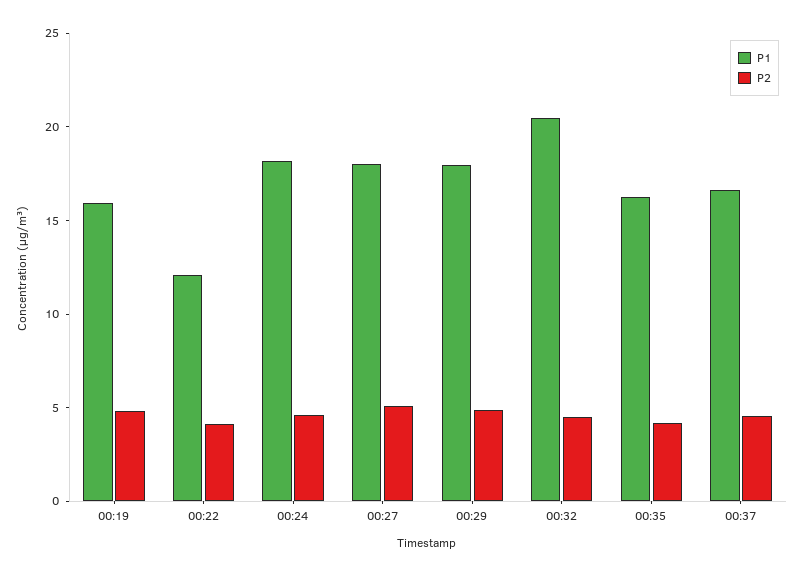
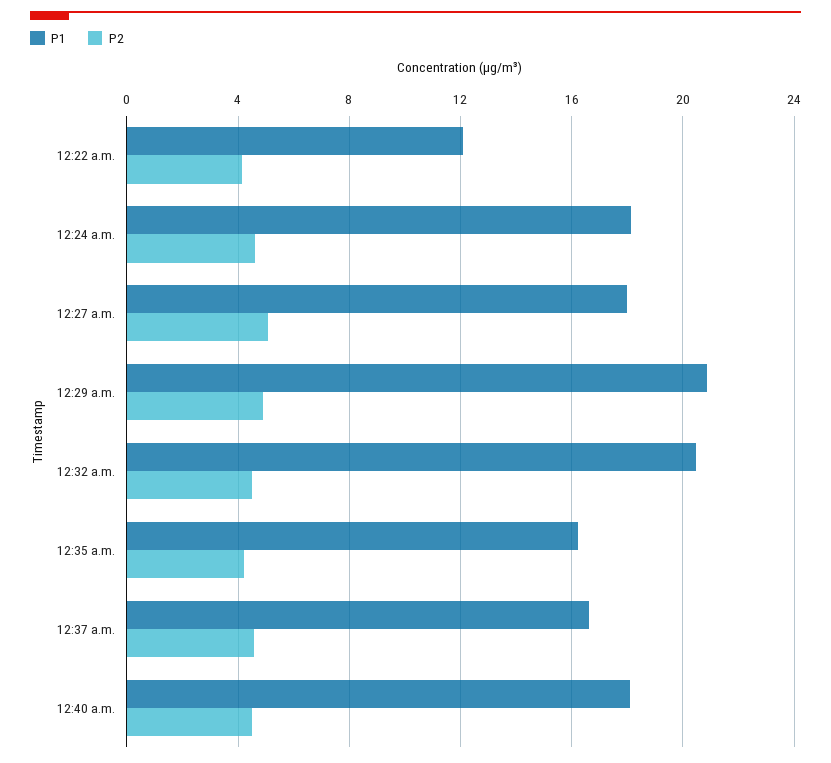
P1, 00:19: 16 -> none
P2, 00:19: 5 -> none
P1, 00:29: 18 -> 21
P1, 12:40 a.m.: none -> 18
P2, 12:40 a.m.: none -> 4.5

